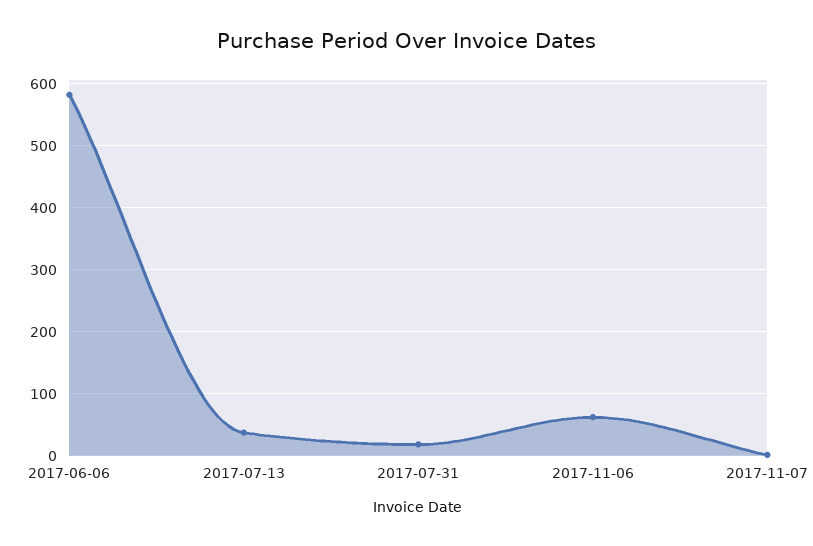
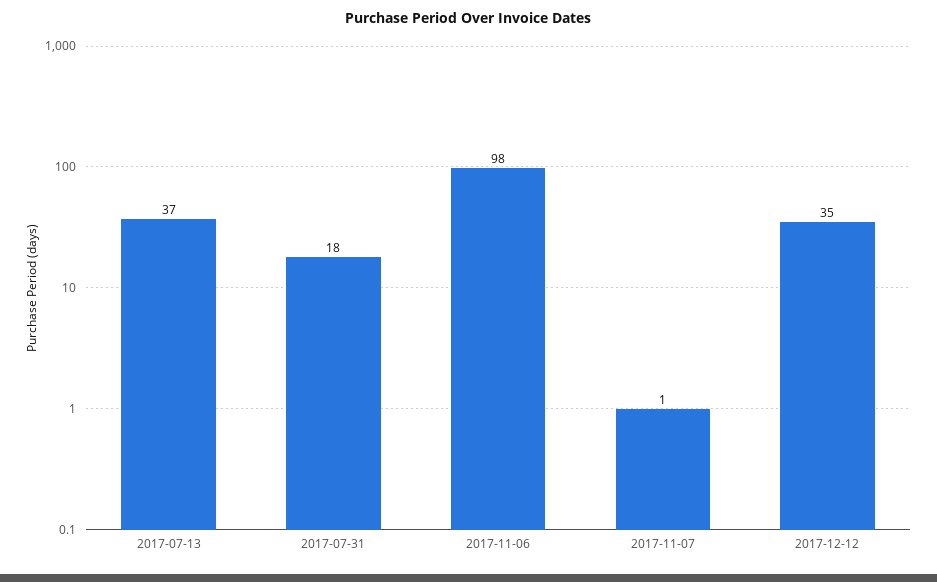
2017-06-06: 580 -> none
2017-11-06: 60 -> 98
2017-12-12: none -> 35

